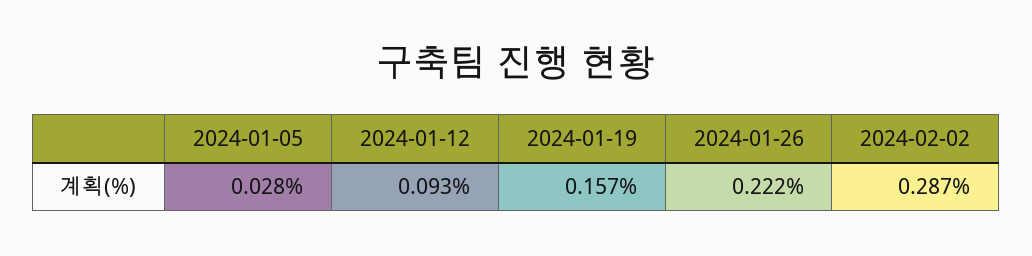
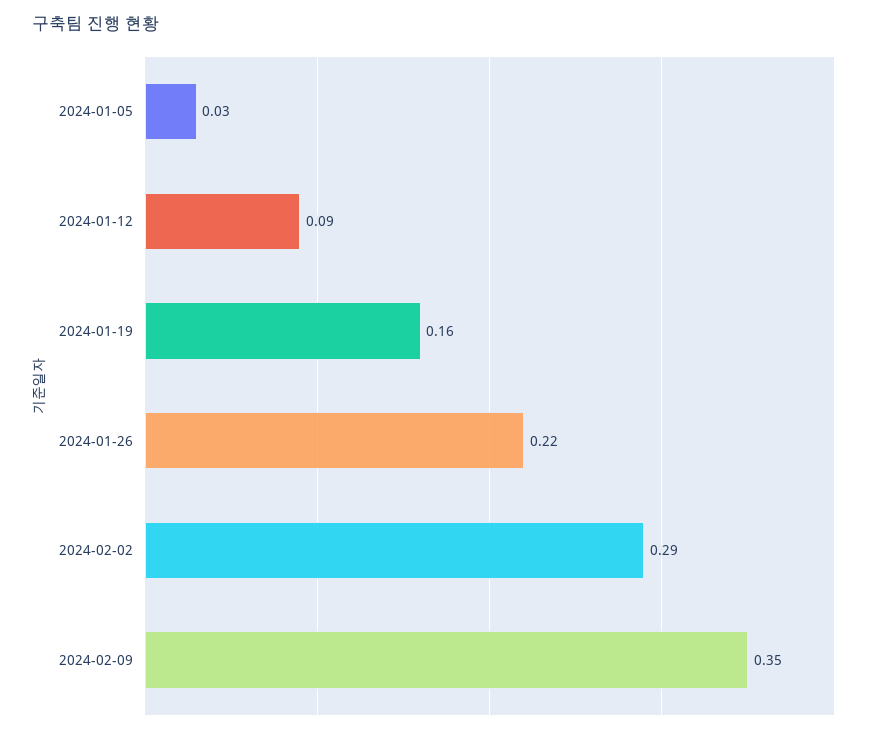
2024-02-09: none -> 0.35

